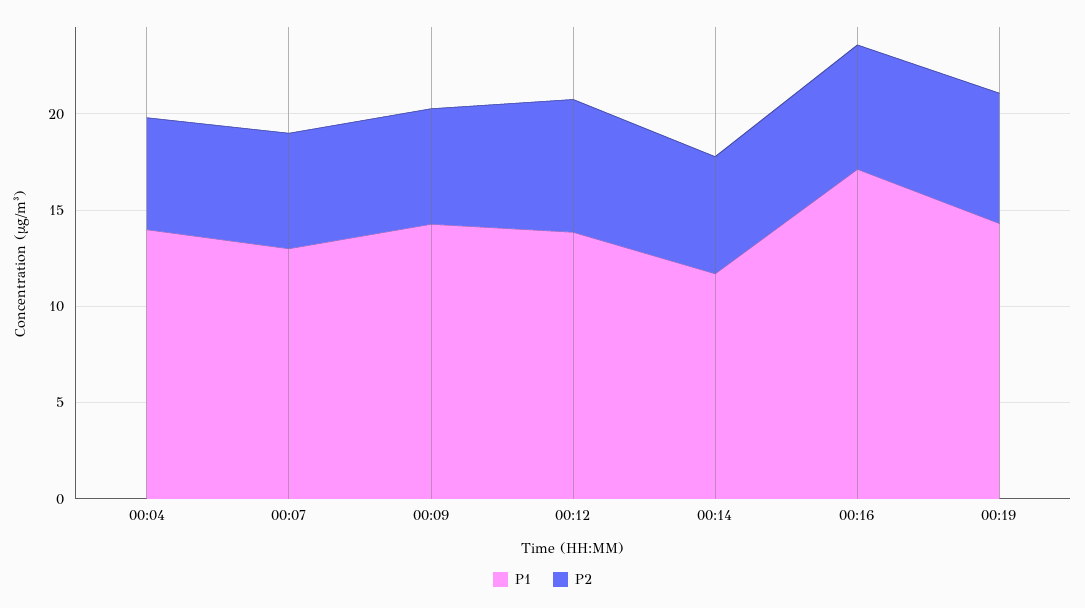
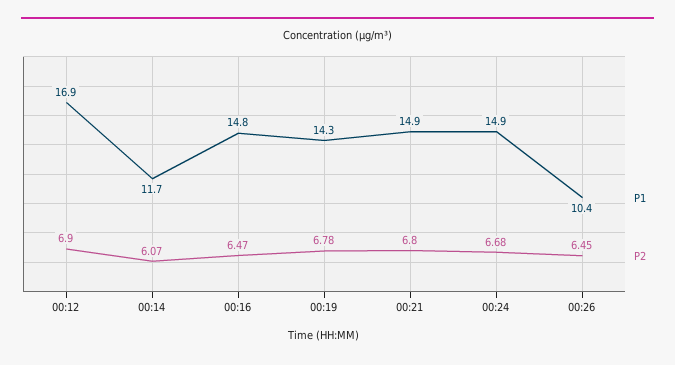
P1, 00:04: 14 -> none
P2, 00:04: 6 -> none
P1, 00:07: 13 -> none
P2, 00:07: 6 -> none
P1, 00:09: 14 -> none
P2, 00:09: 6 -> none
P1, 00:12: 14 -> 16.9
P1, 00:16: 17 -> 14.8
P1, 00:21: none -> 14.9
P2, 00:21: none -> 6.8
P1, 00:24: none -> 14.9
P2, 00:24: none -> 6.68
P1, 00:26: none -> 10.4
P2, 00:26: none -> 6.45

